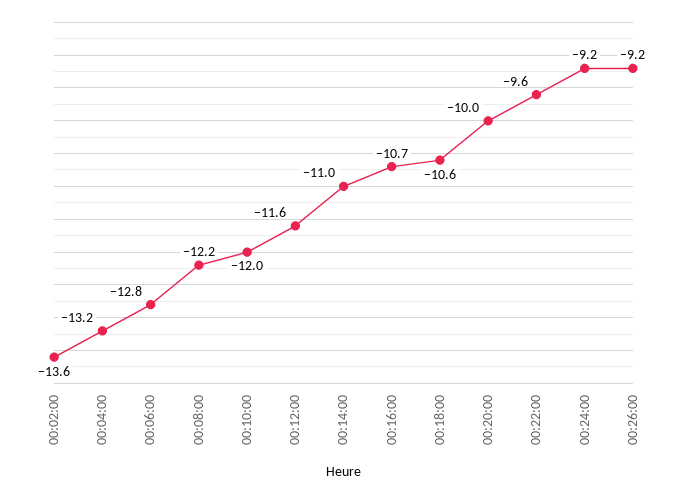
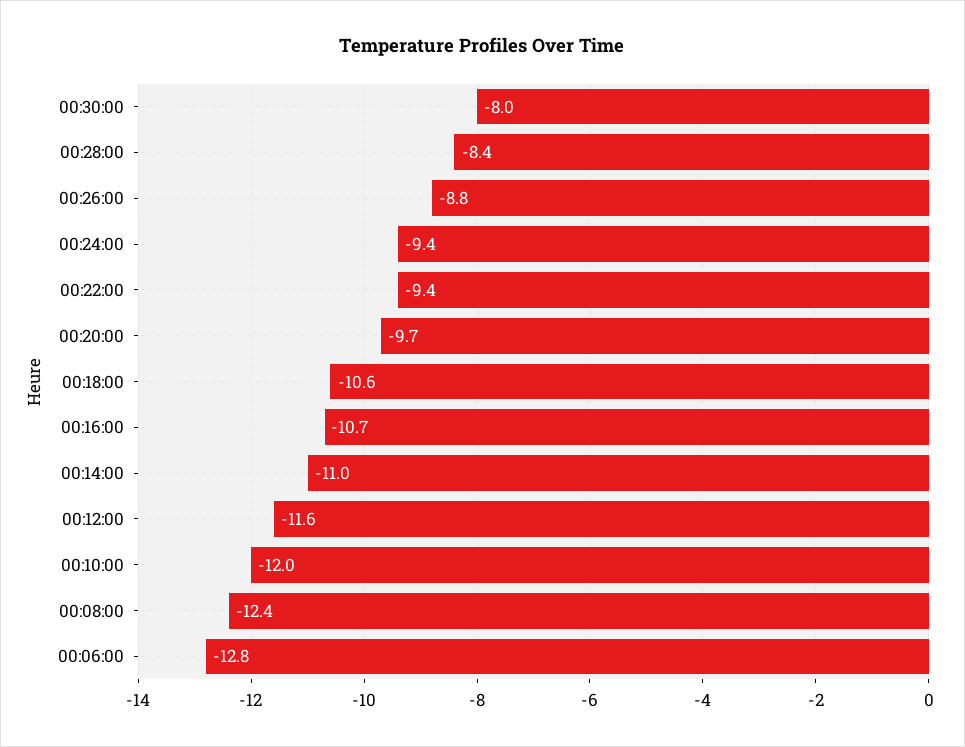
00:02:00: -13.6 -> none
00:04:00: -13.2 -> none
00:08:00: -12.2 -> -12.4
00:20:00: -10 -> -9.7
00:22:00: -9.6 -> -9.4
00:24:00: -9.2 -> -9.4
00:26:00: -9.2 -> -8.8
00:30:00: none -> -8
00:28:00: none -> -8.4

